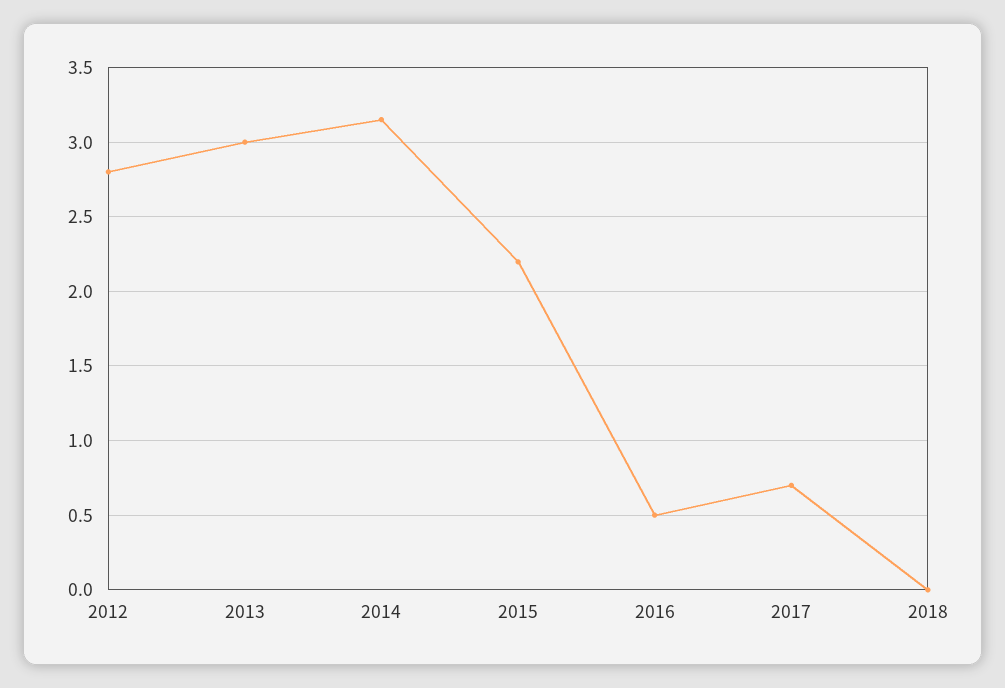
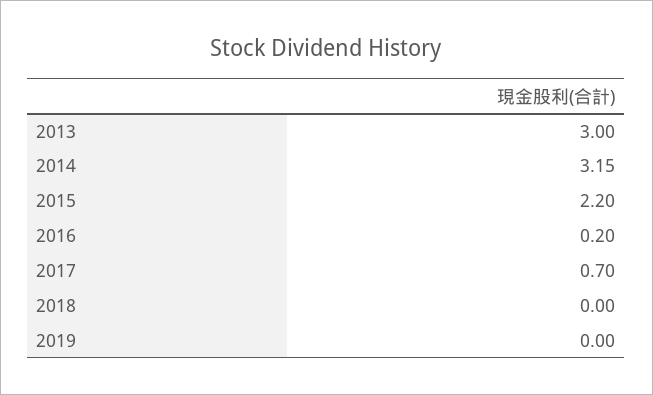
2012: 2.8 -> none
2016: 0.5 -> 0.2
2019: none -> 0

